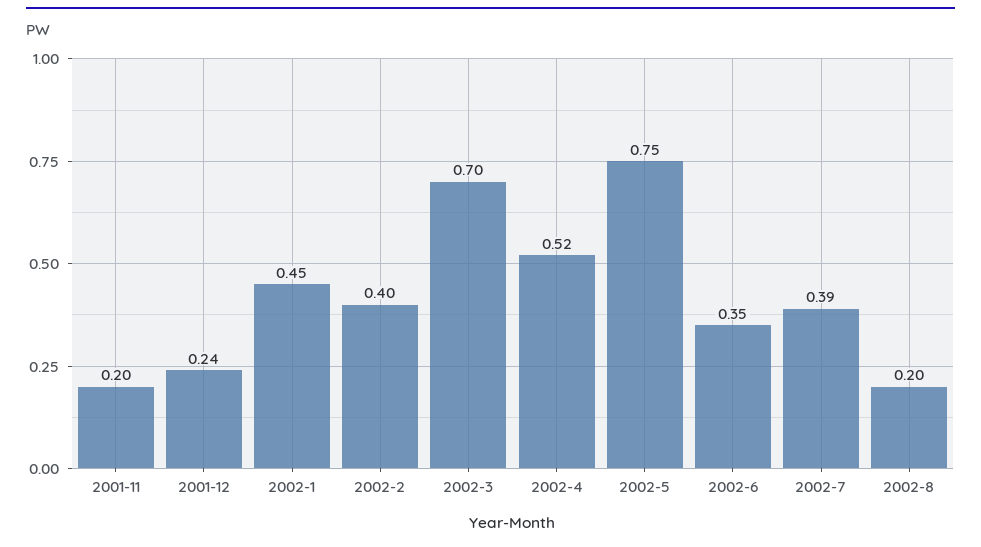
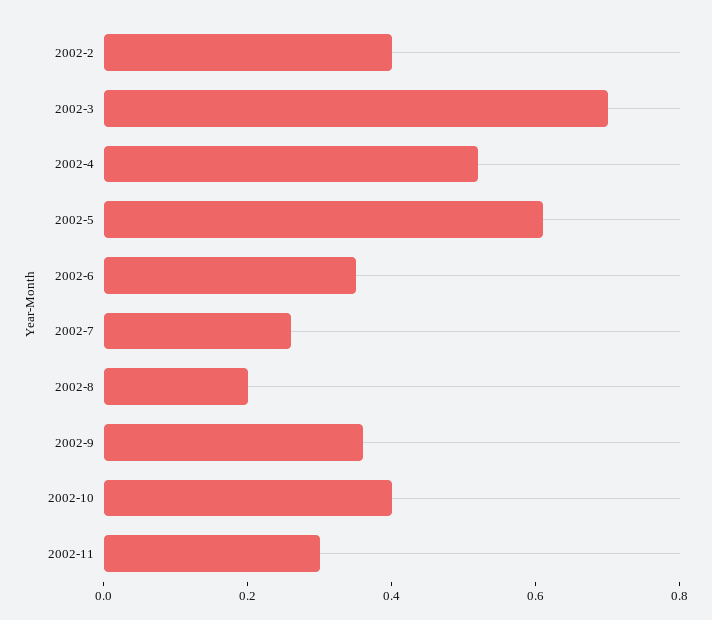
2001-11: 0.2 -> none
2001-12: 0.24 -> none
2002-1: 0.45 -> none
2002-5: 0.75 -> 0.6
2002-7: 0.39 -> 0.25
2002-9: none -> 0.35
2002-10: none -> 0.4
2002-11: none -> 0.3

